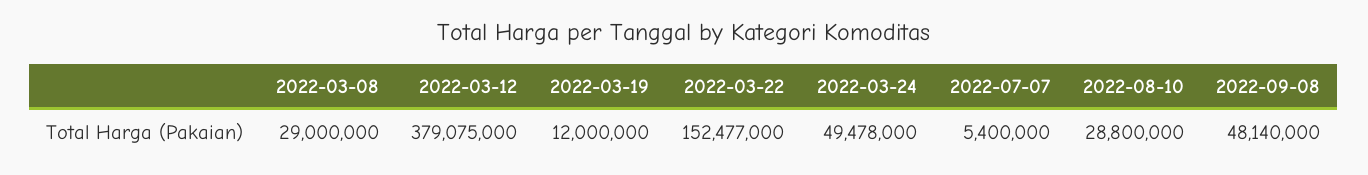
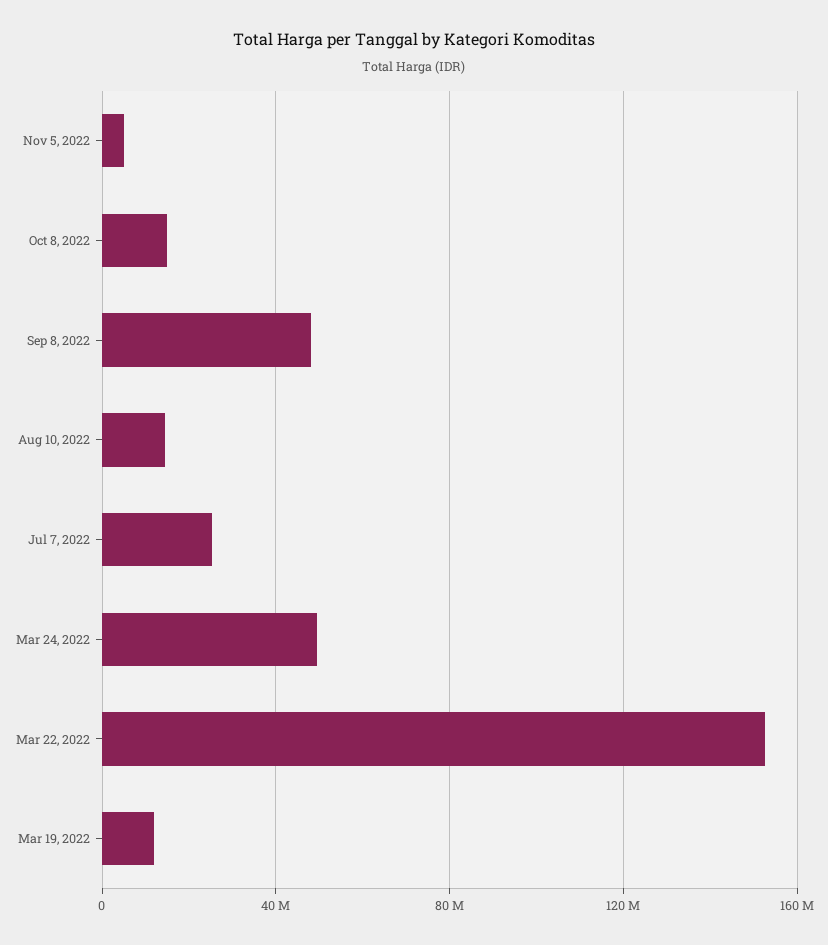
2022-03-08: 29000000 -> none
2022-03-12: 379075000 -> none
2022-07-07: 5400000 -> 25000000
2022-08-10: 28800000 -> 15000000
Nov 5, 2022: none -> 5000000
Oct 8, 2022: none -> 15000000

